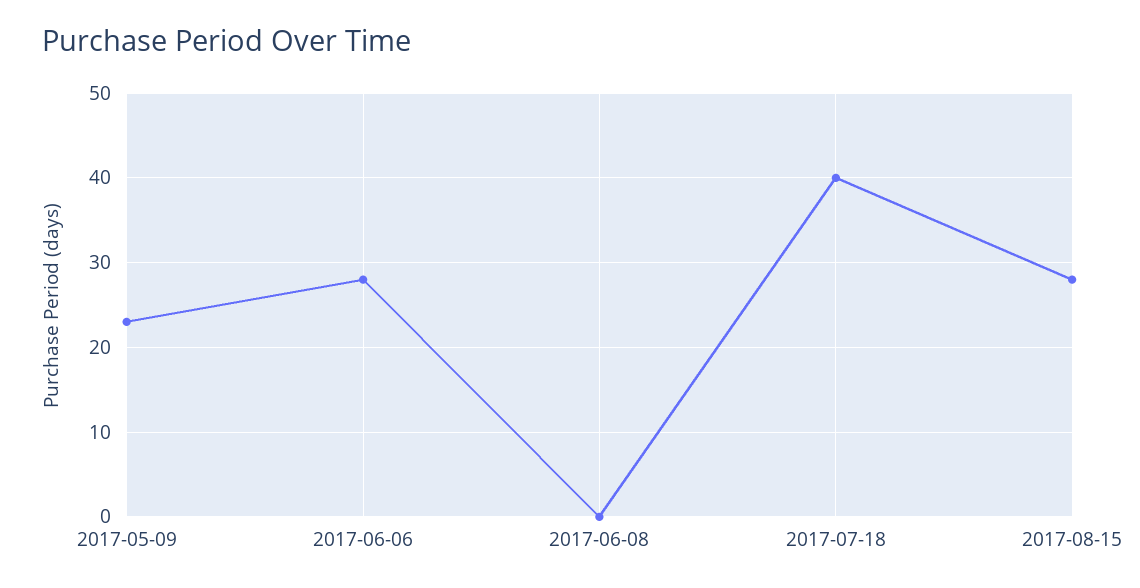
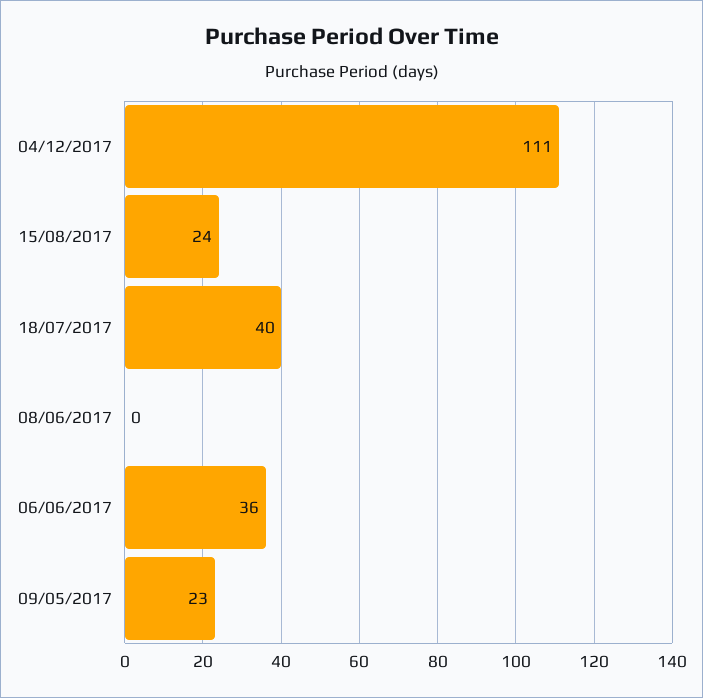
2017-06-06: 28 -> 36
2017-08-15: 28 -> 24
04/12/2017: none -> 111

